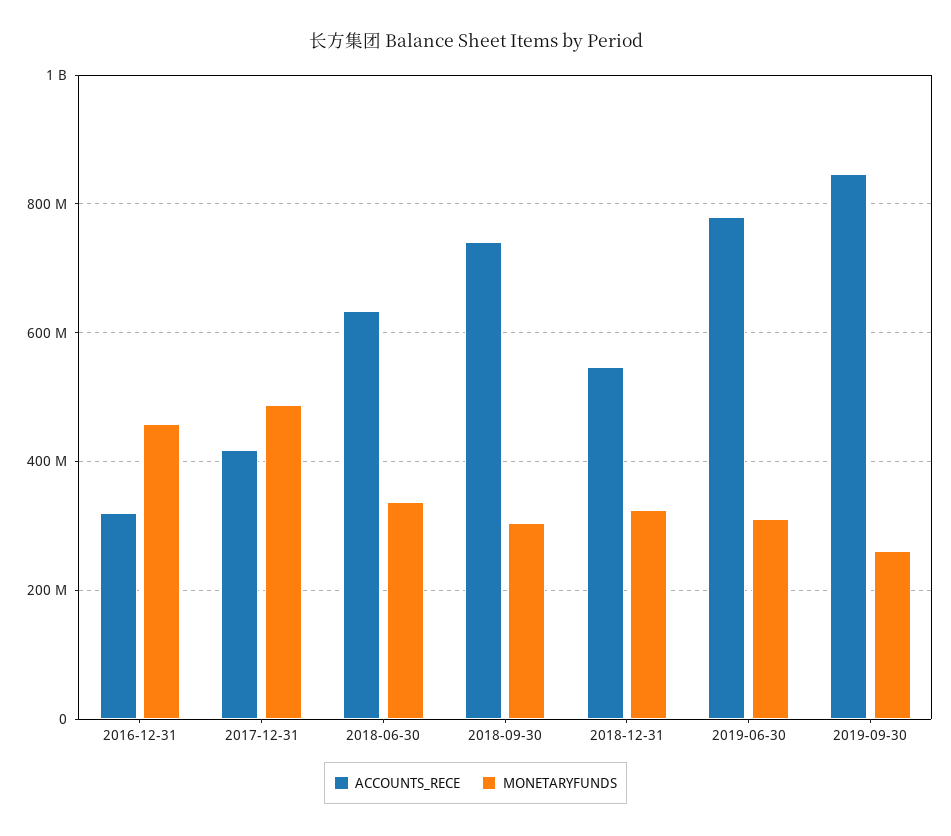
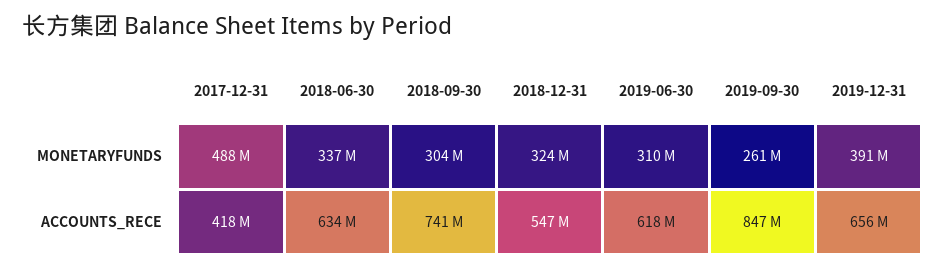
ACCOUNTS_RECE, 2016-12-31: 320000000 -> none
MONETARYFUNDS, 2016-12-31: 460000000 -> none
ACCOUNTS_RECE, 2019-06-30: 780000000 -> 618000000
MONETARYFUNDS, 2019-12-31: none -> 391000000
ACCOUNTS_RECE, 2019-12-31: none -> 656000000

